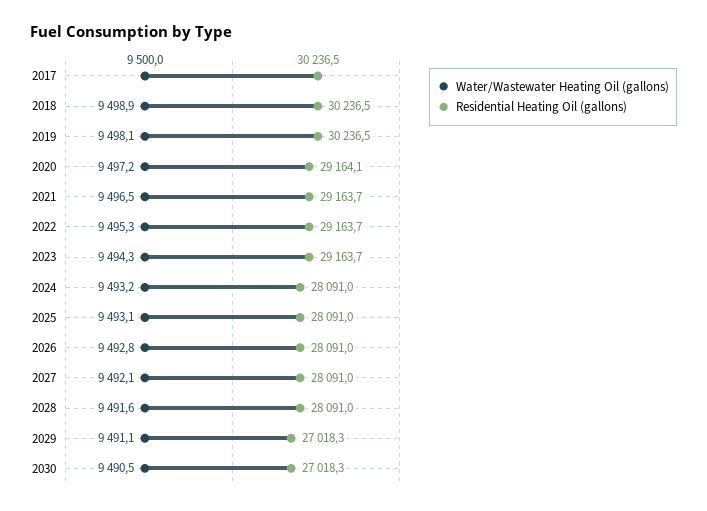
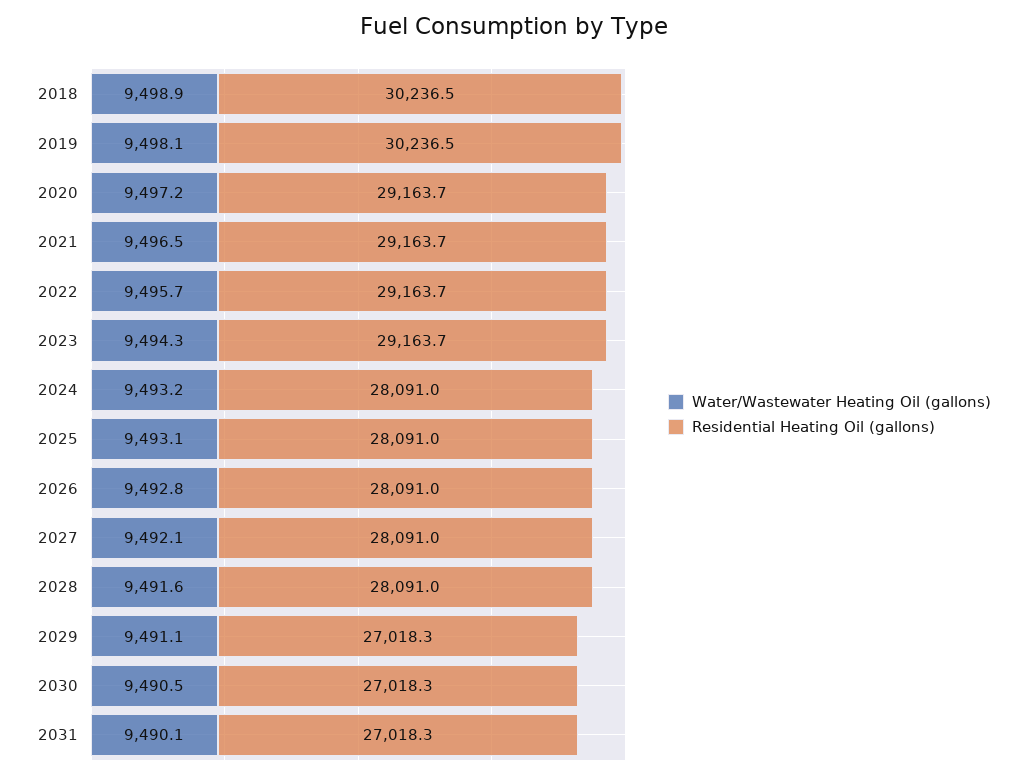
Water/Wastewater Heating Oil (gallons), 2017: 9500 -> none
Residential Heating Oil (gallons), 2017: 30236.5 -> none
Residential Heating Oil (gallons), 2020: 29164.1 -> 29163.7
Water/Wastewater Heating Oil (gallons), 2022: 9495.3 -> 9495.7
Water/Wastewater Heating Oil (gallons), 2031: none -> 9490.1
Residential Heating Oil (gallons), 2031: none -> 27018.3

